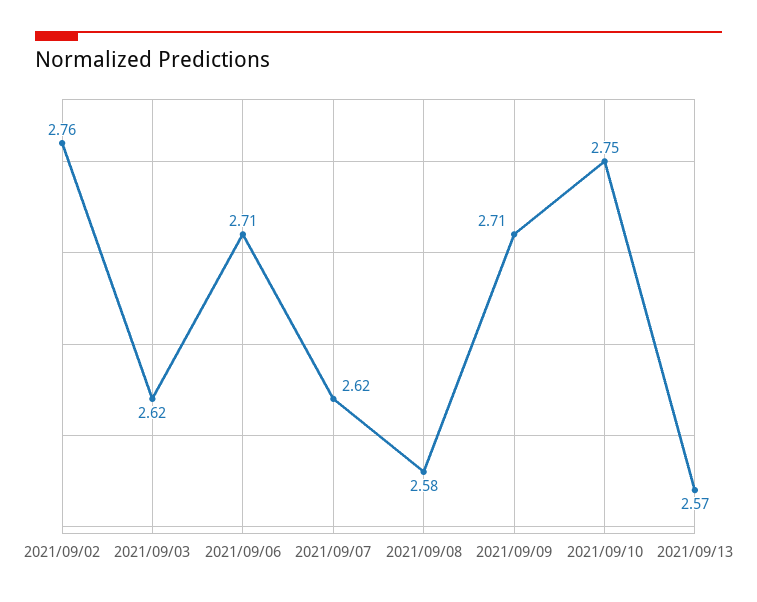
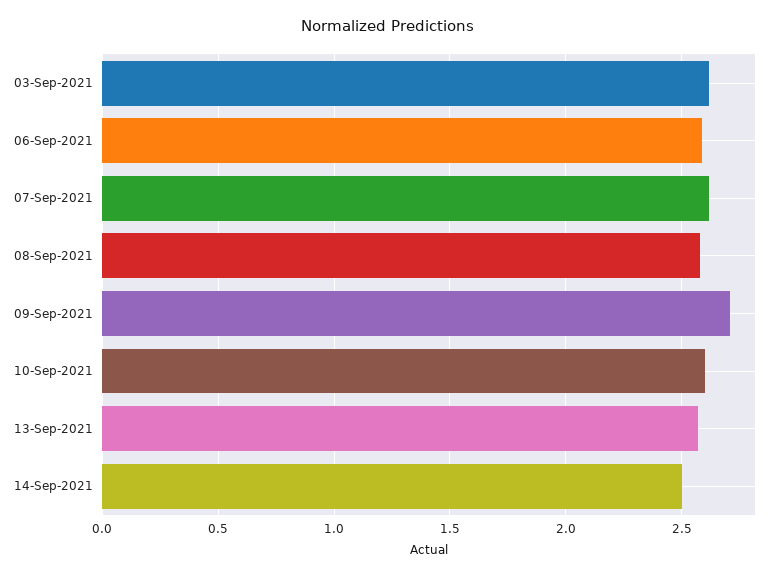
2021/09/02: 2.76 -> none
2021/09/06: 2.71 -> 2.6
2021/09/10: 2.75 -> 2.6
14-Sep-2021: none -> 2.5

